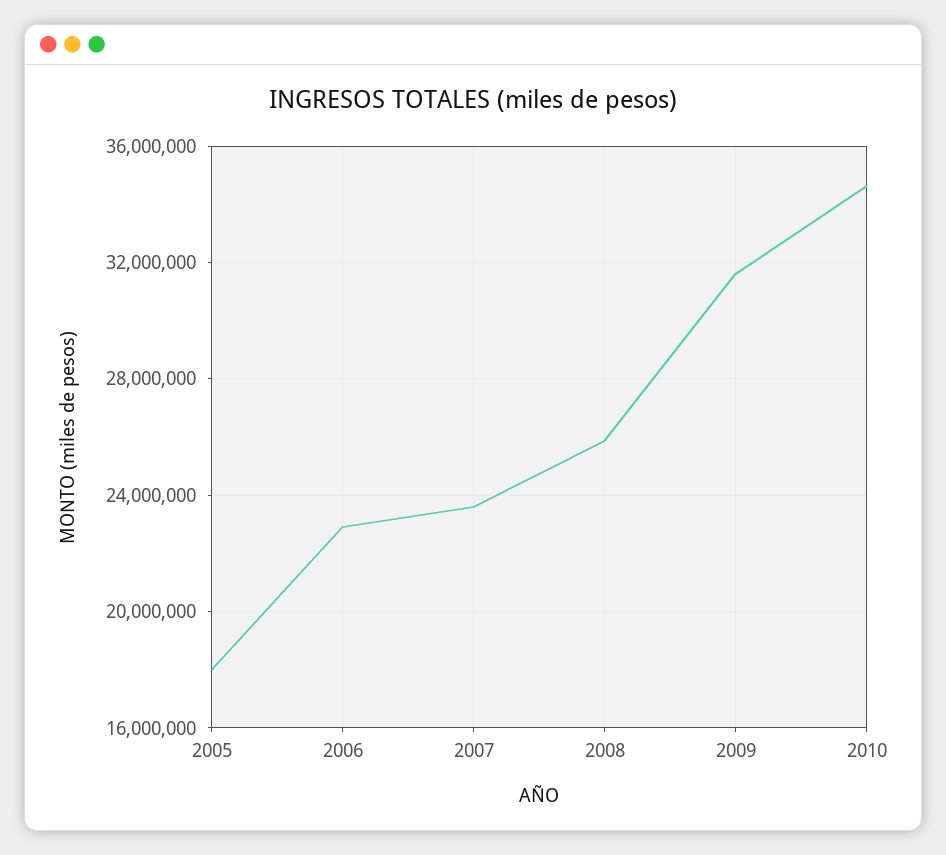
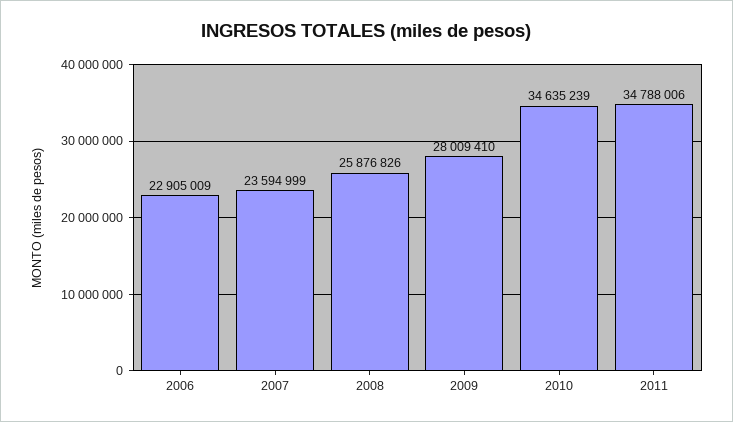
2005: 18000000 -> none
2009: 31500000 -> 28009410
2011: none -> 34788006

